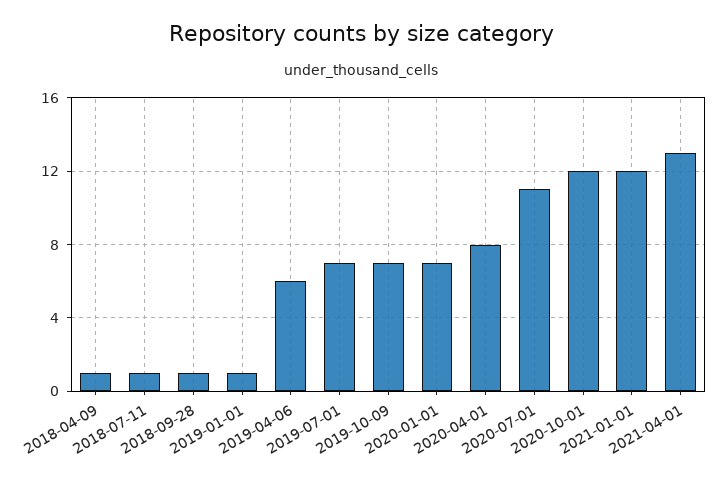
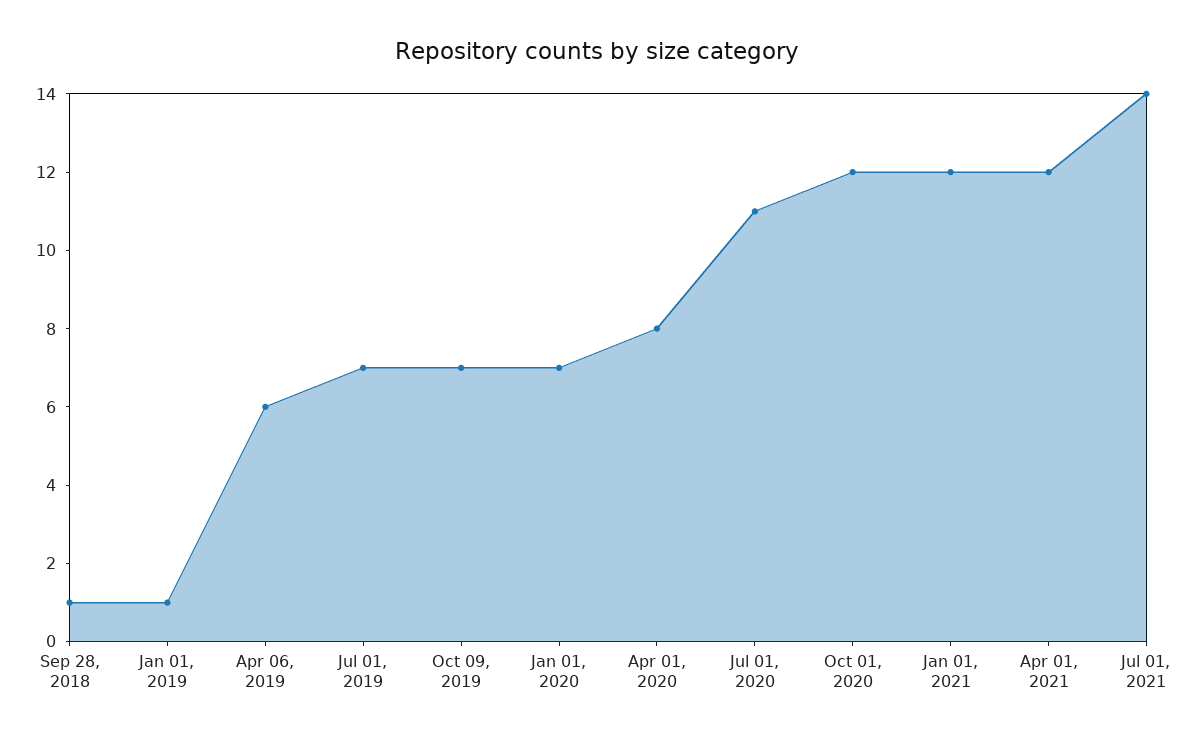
2018-04-09: 1 -> none
2018-07-11: 1 -> none
2021-04-01: 13 -> 12
Jul 01, 2021: none -> 14

